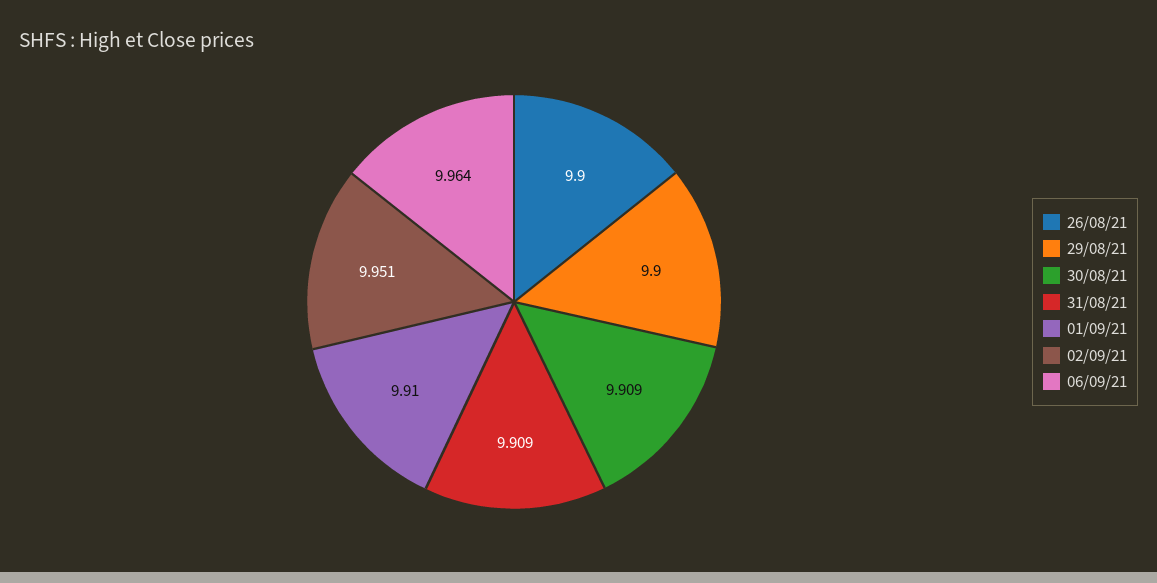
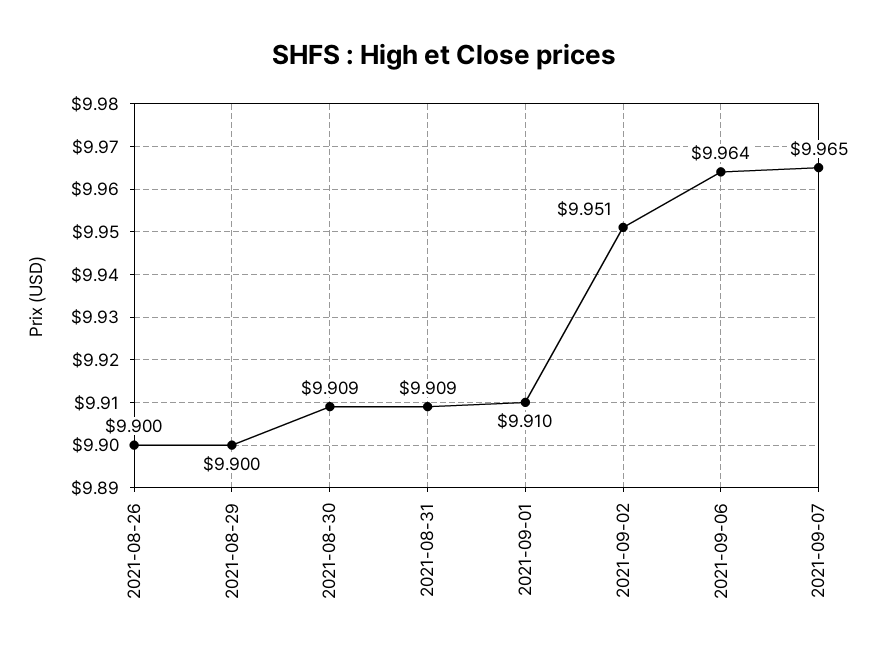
2021-09-07: none -> 9.965

